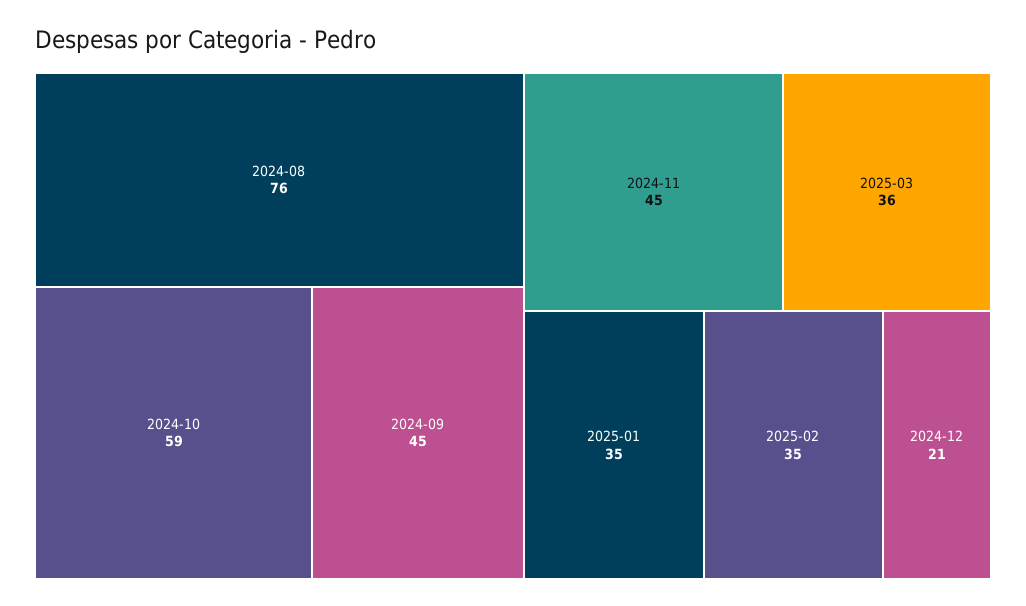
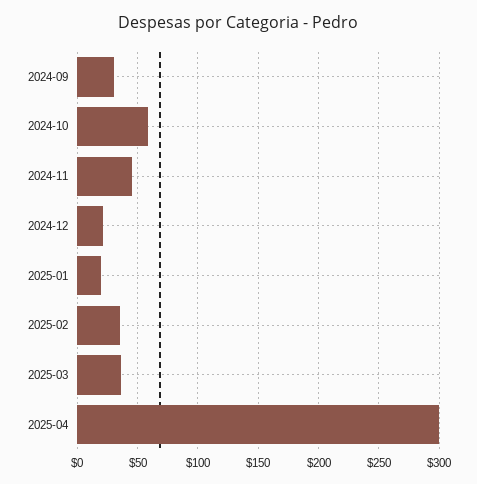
2024-08: 76 -> none
2024-09: 45 -> 30
2025-01: 35 -> 20
2025-04: none -> 300

